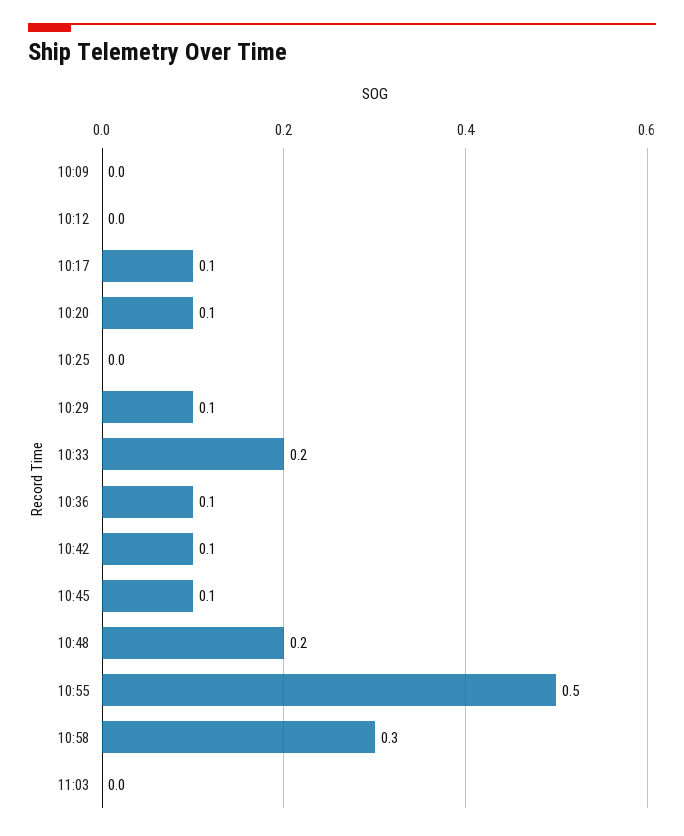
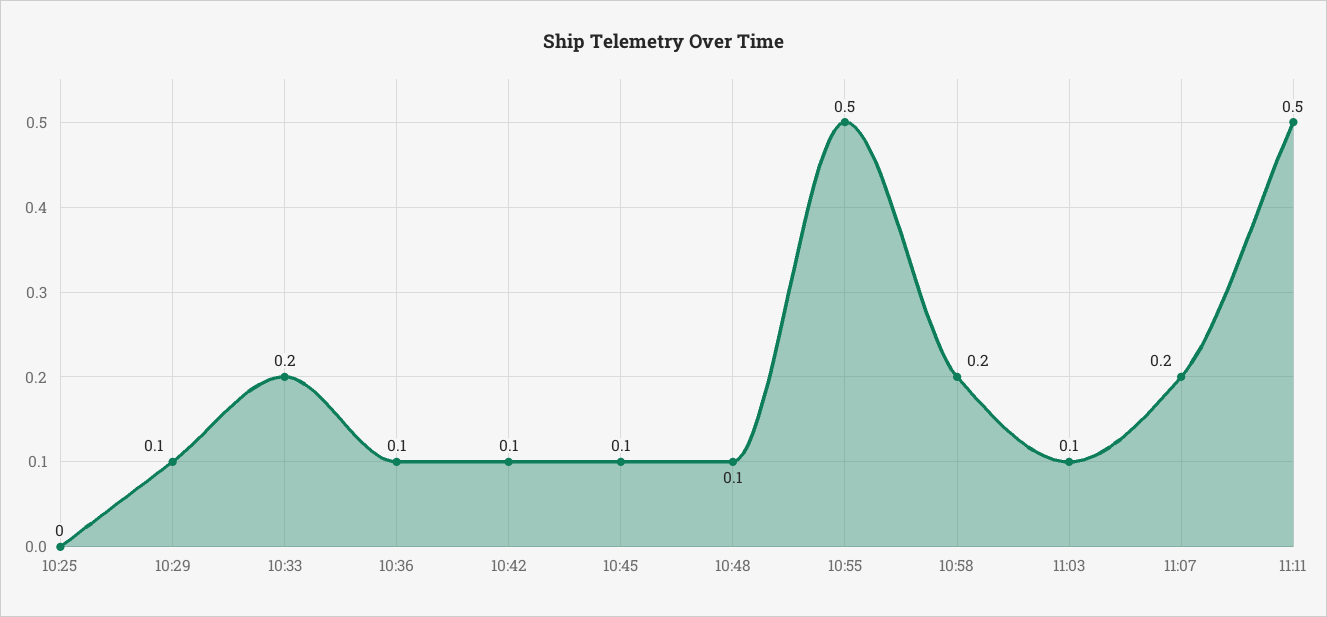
10:09: 0 -> none
10:12: 0 -> none
10:17: 0.1 -> none
10:20: 0.1 -> none
10:48: 0.2 -> 0.1
10:58: 0.3 -> 0.2
11:03: 0 -> 0.1
11:07: none -> 0.2
11:11: none -> 0.5

